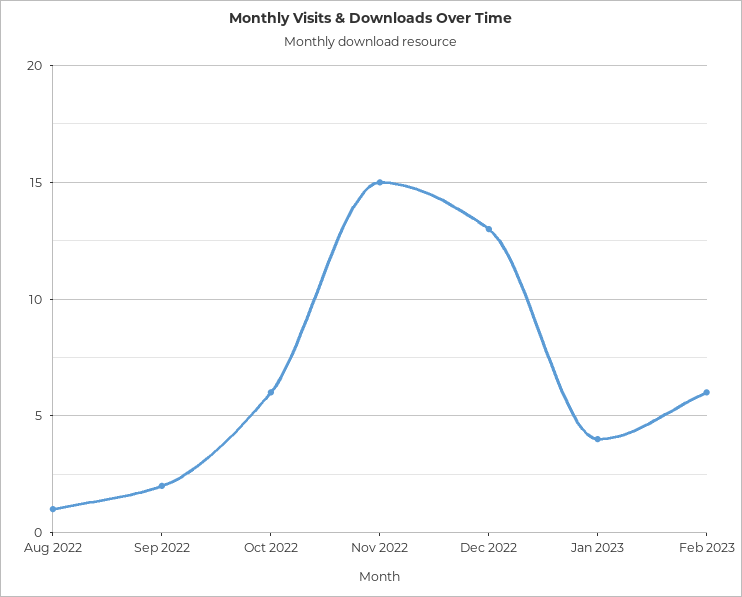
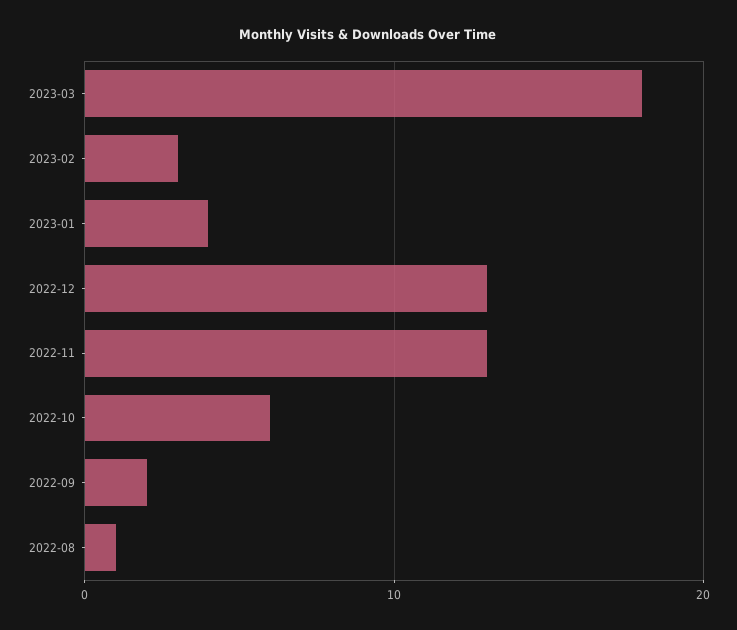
Nov 2022: 15 -> 13
Feb 2023: 6 -> 3
2023-03: none -> 18

